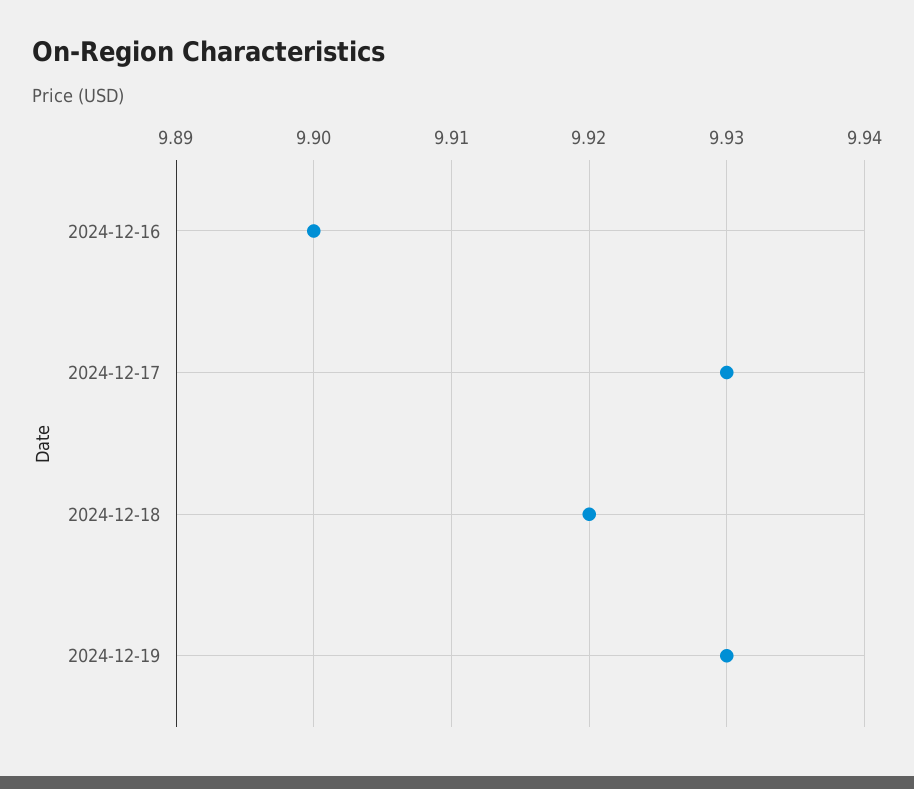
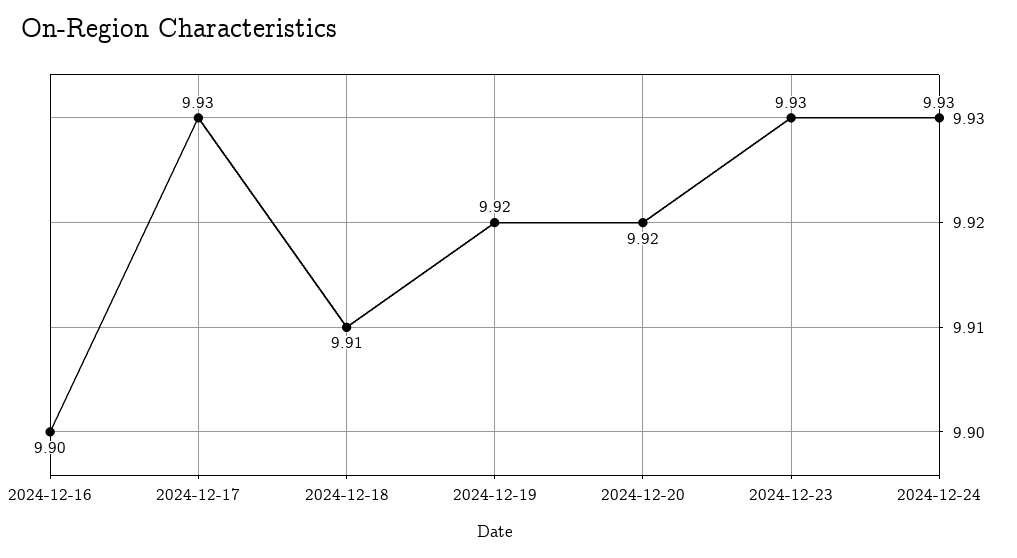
2024-12-18: 9.92 -> 9.91
2024-12-19: 9.93 -> 9.92
2024-12-20: none -> 9.92
2024-12-23: none -> 9.93
2024-12-24: none -> 9.93

